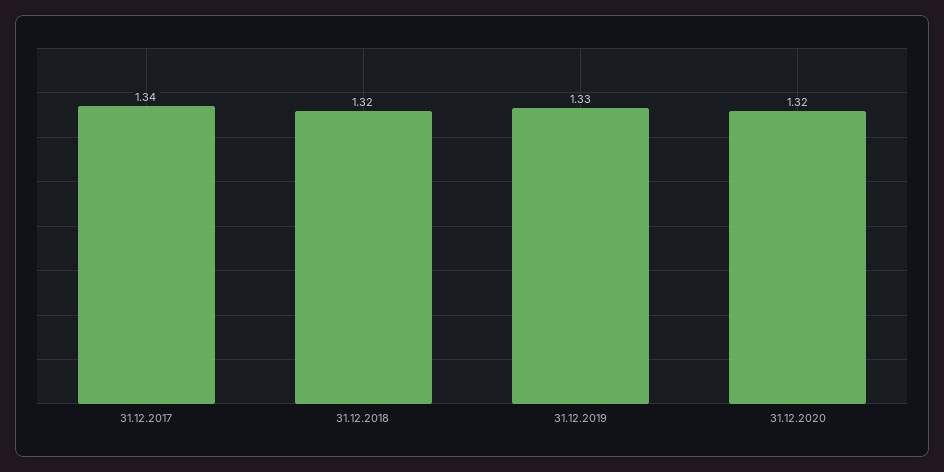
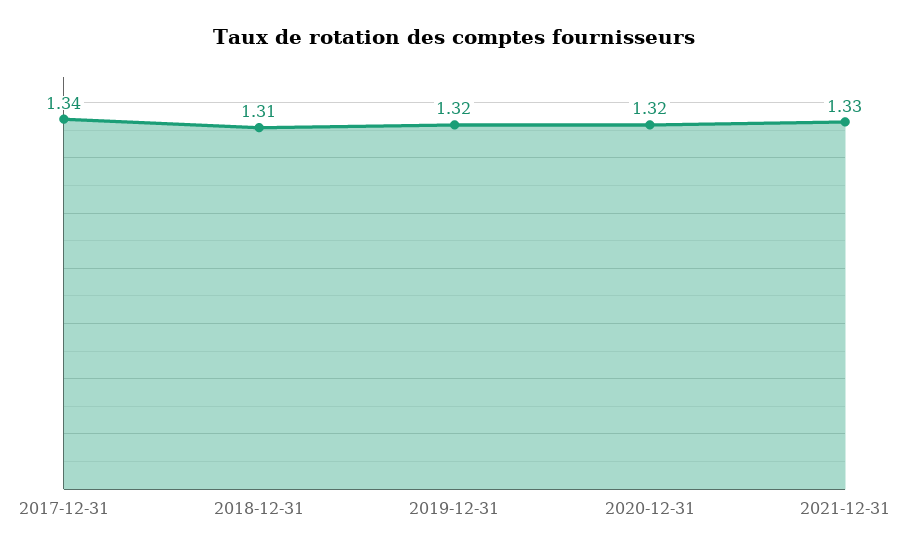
31.12.2018: 1.32 -> 1.31
31.12.2019: 1.33 -> 1.32
2021-12-31: none -> 1.33

